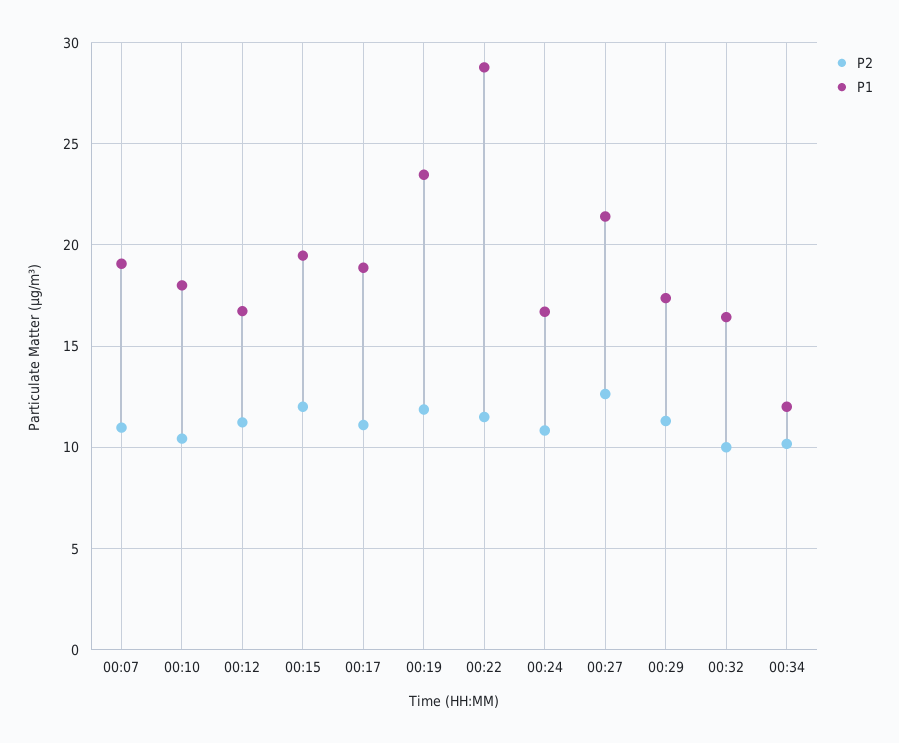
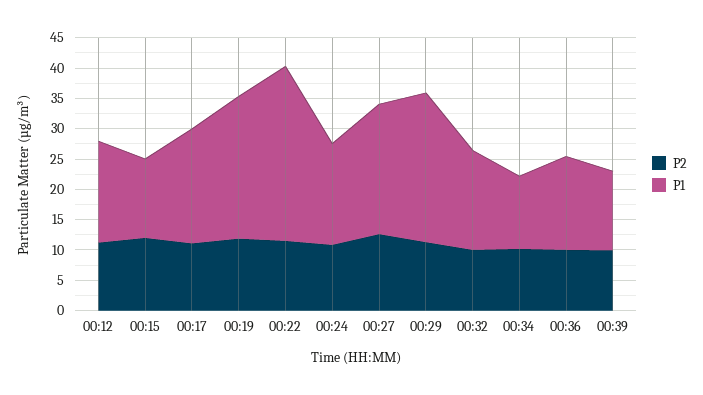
P2, 00:07: 11 -> none
P1, 00:07: 19 -> none
P2, 00:10: 10.5 -> none
P1, 00:10: 18 -> none
P1, 00:15: 19.5 -> 12.5
P1, 00:29: 17.5 -> 25
P2, 00:36: none -> 10
P1, 00:36: none -> 15
P2, 00:39: none -> 10
P1, 00:39: none -> 12.5

